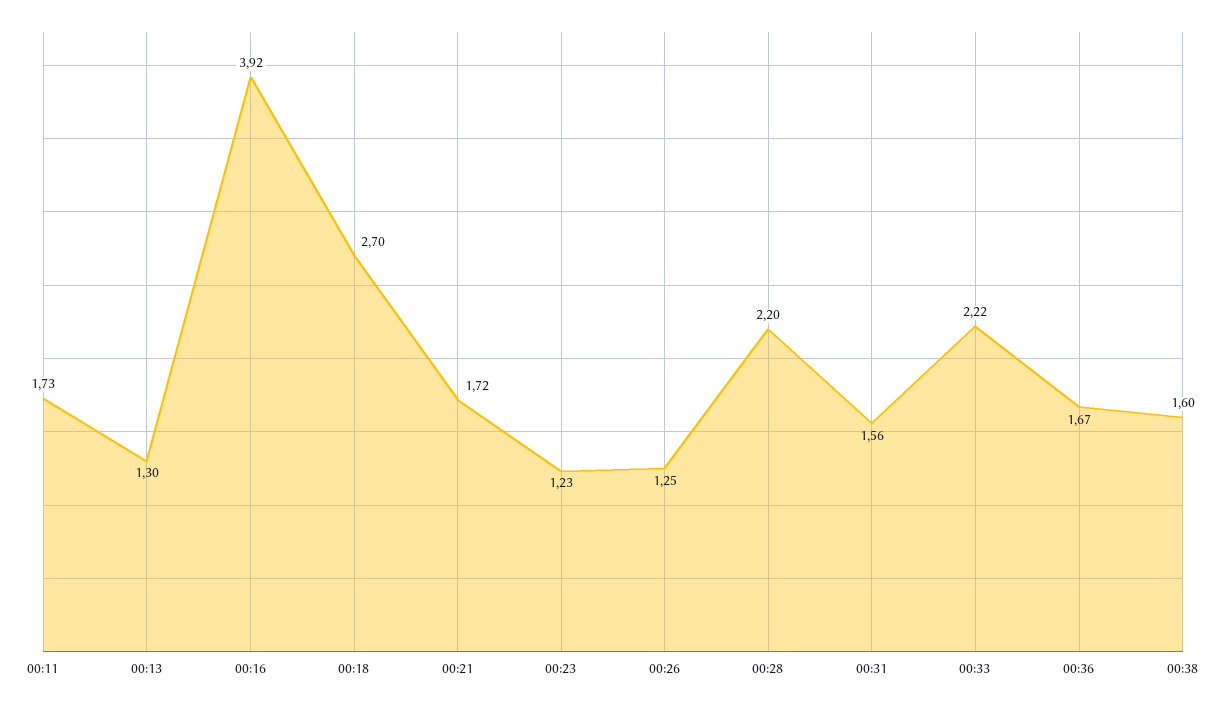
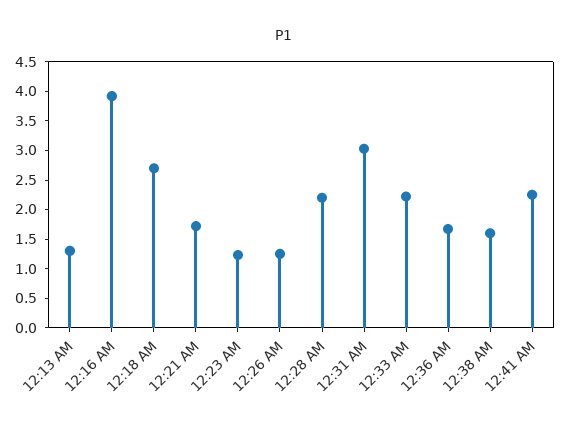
00:11: 1.73 -> none
00:31: 1.56 -> 3
12:41 AM: none -> 2.25

